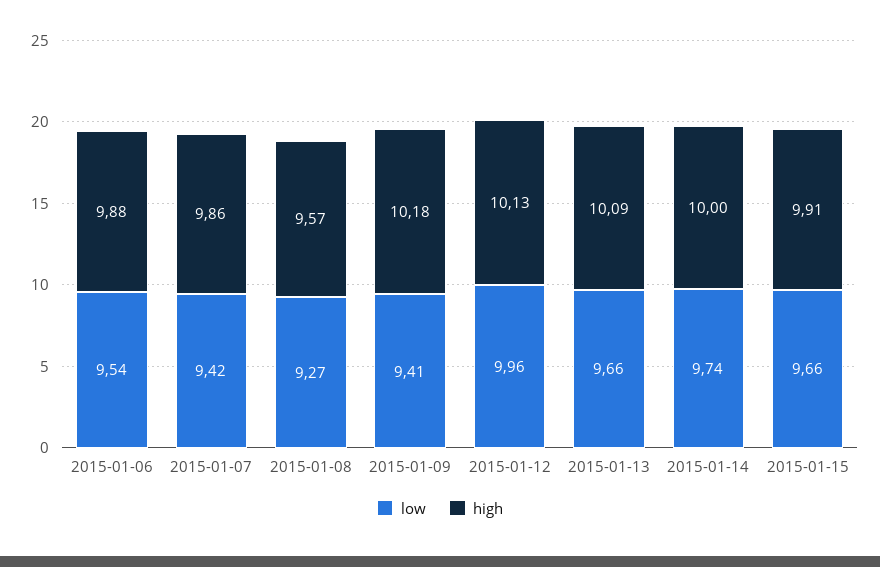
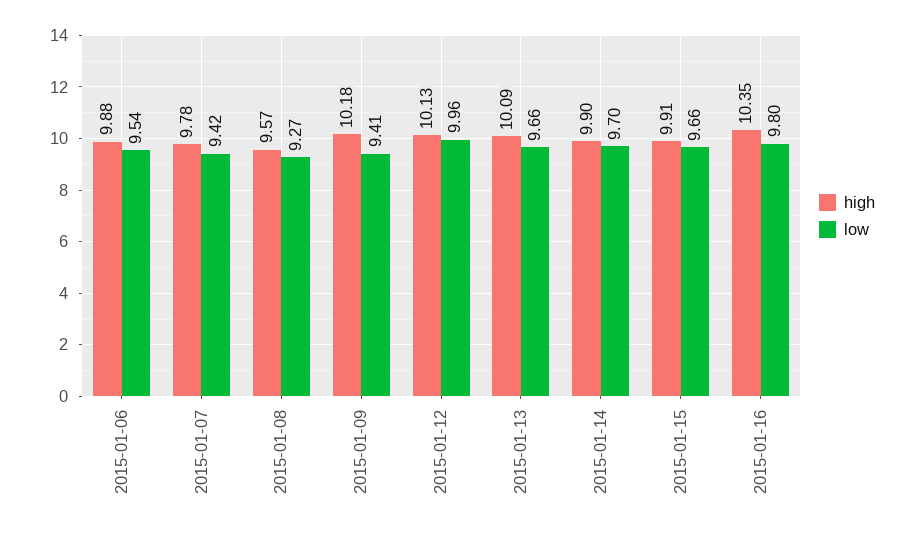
high, 2015-01-07: 9.86 -> 9.78
low, 2015-01-14: 9.74 -> 9.7
high, 2015-01-14: 10 -> 9.9
high, 2015-01-16: none -> 10.35
low, 2015-01-16: none -> 9.8

